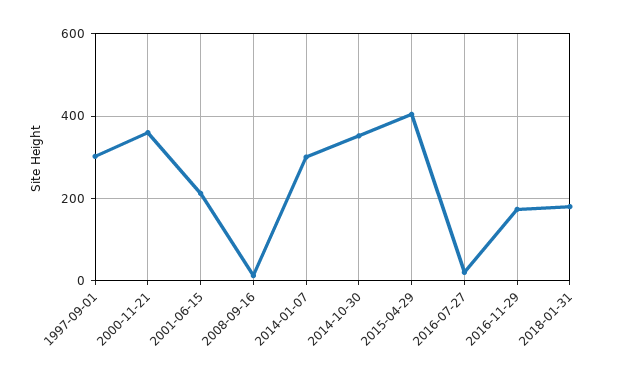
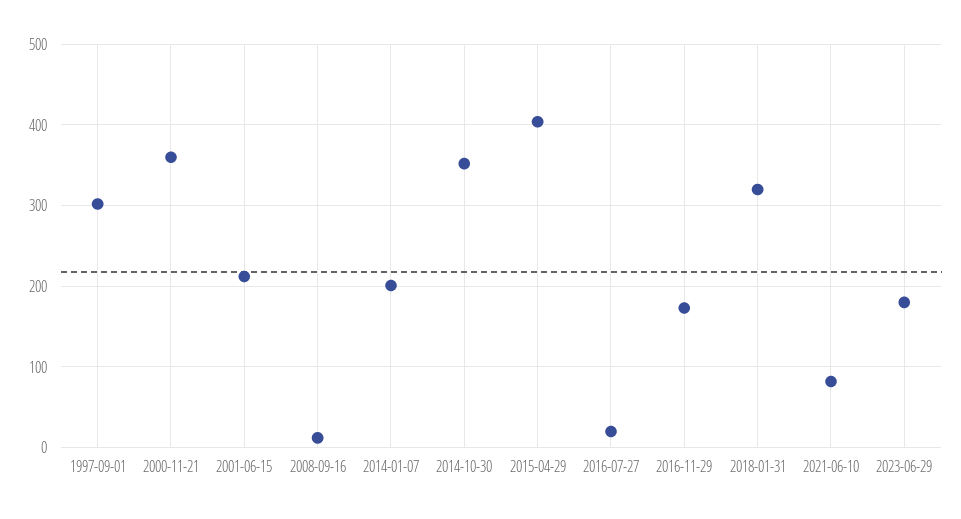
2014-01-07: 300 -> 200
2018-01-31: 180 -> 320
2021-06-10: none -> 80
2023-06-29: none -> 180

